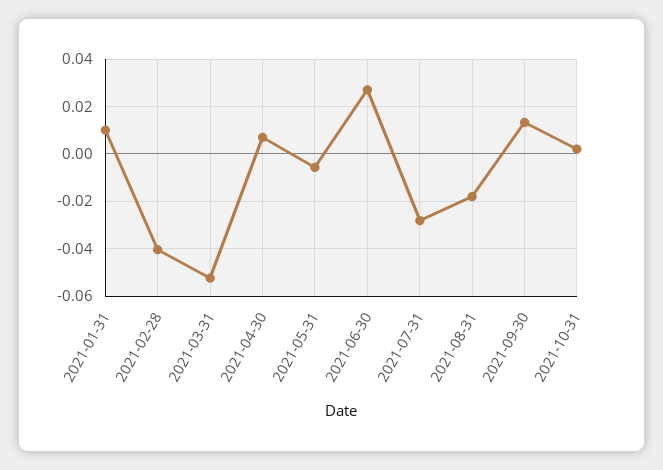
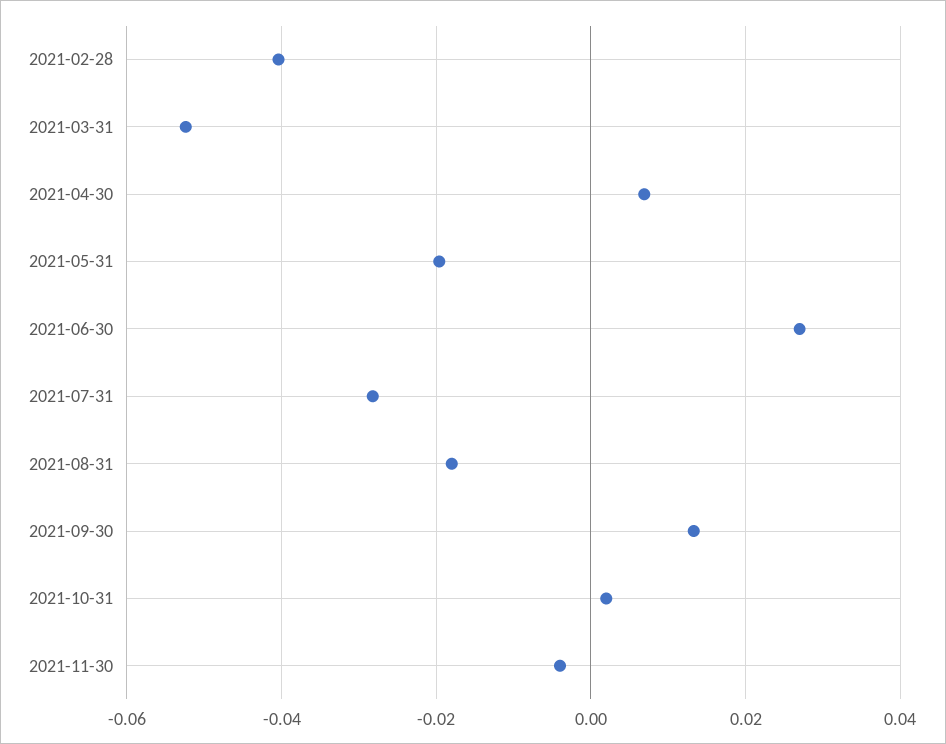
2021-01-31: 0.01 -> none
2021-05-31: -0.005 -> -0.02
2021-11-30: none -> -0.004

